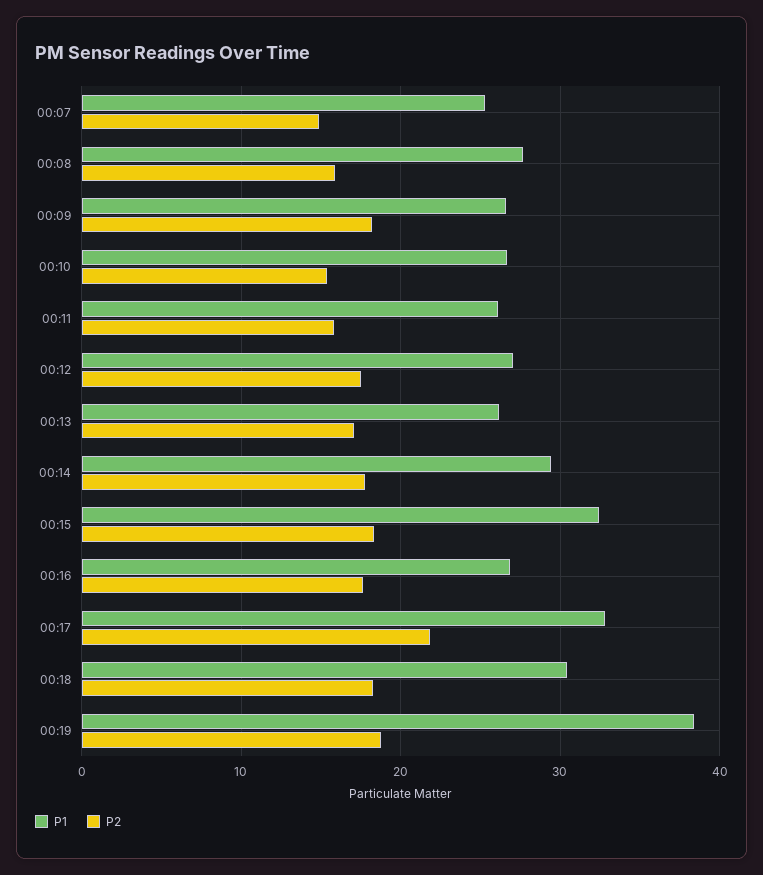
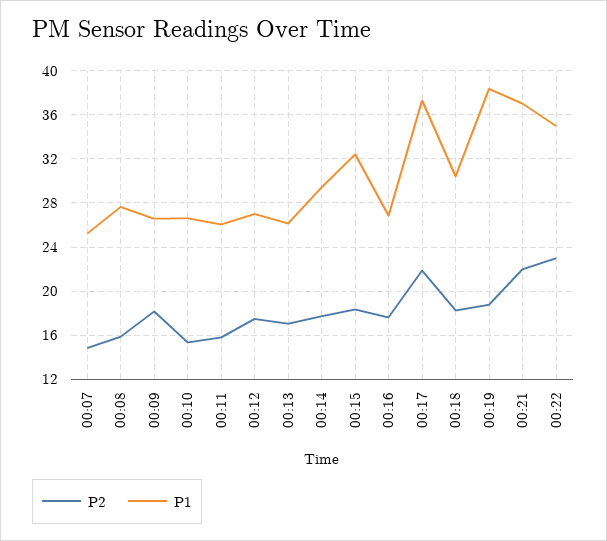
P1, 00:17: 33 -> 37
P2, 00:21: none -> 22
P1, 00:21: none -> 37
P2, 00:22: none -> 23
P1, 00:22: none -> 35

